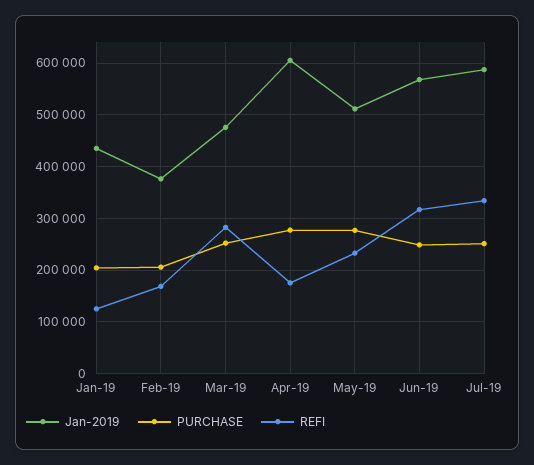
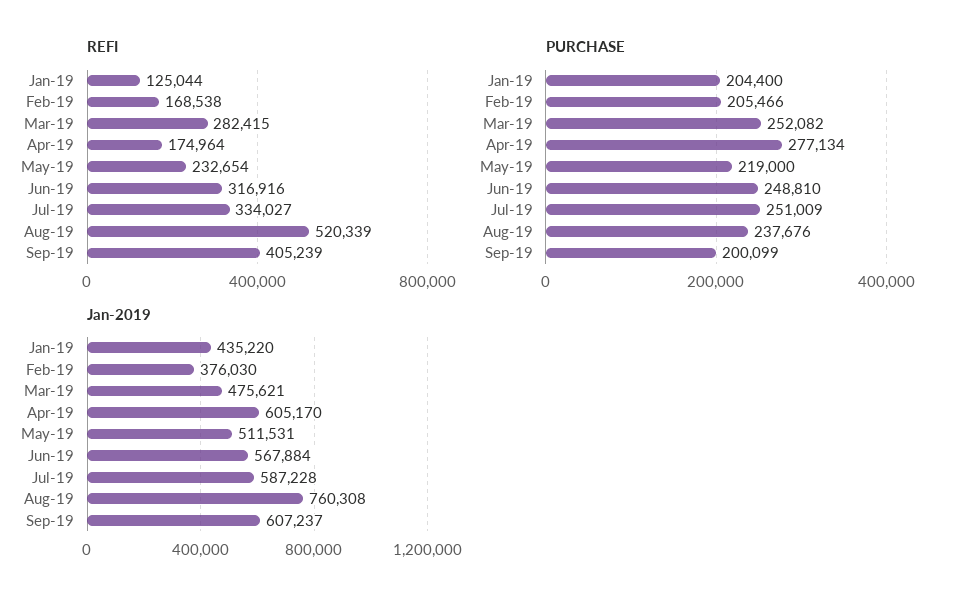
PURCHASE, May-19: 280000 -> 219000
REFI, Aug-19: none -> 520339
REFI, Sep-19: none -> 405239
PURCHASE, Aug-19: none -> 237676
PURCHASE, Sep-19: none -> 200099
Jan-2019, Aug-19: none -> 760308
Jan-2019, Sep-19: none -> 607237

